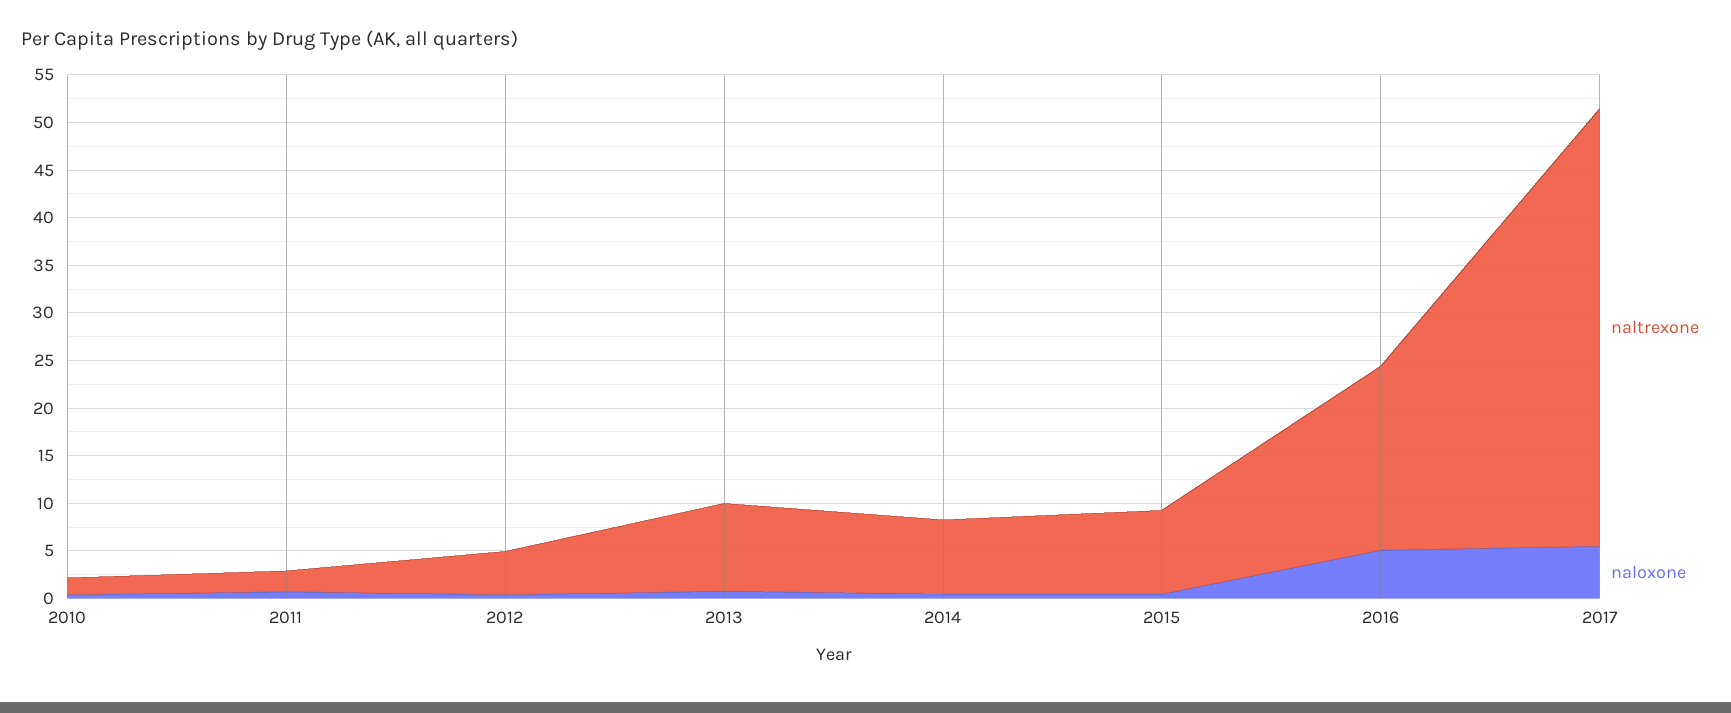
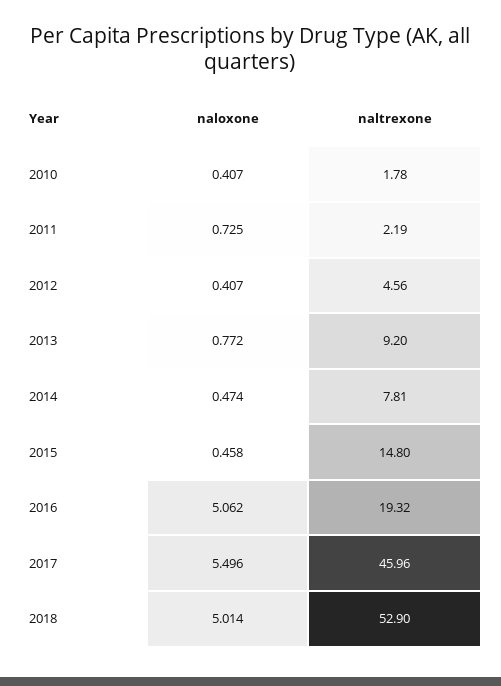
naltrexone, 2015: 9 -> 14.8
naloxone, 2018: none -> 5.014
naltrexone, 2018: none -> 52.9

